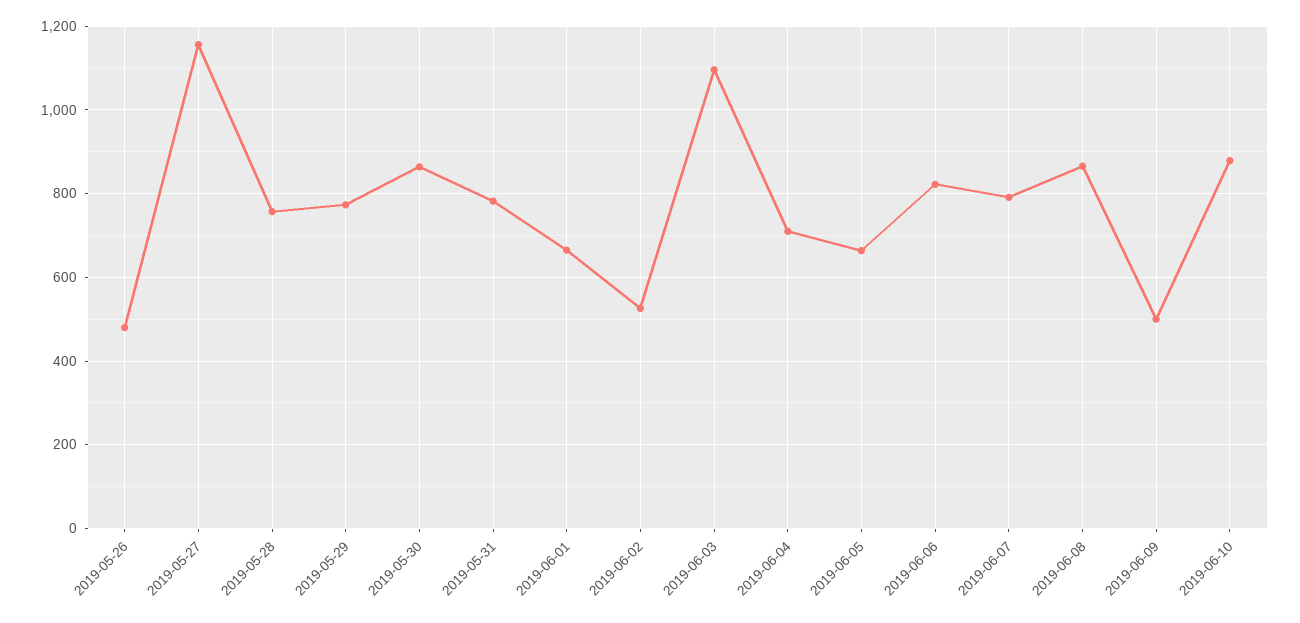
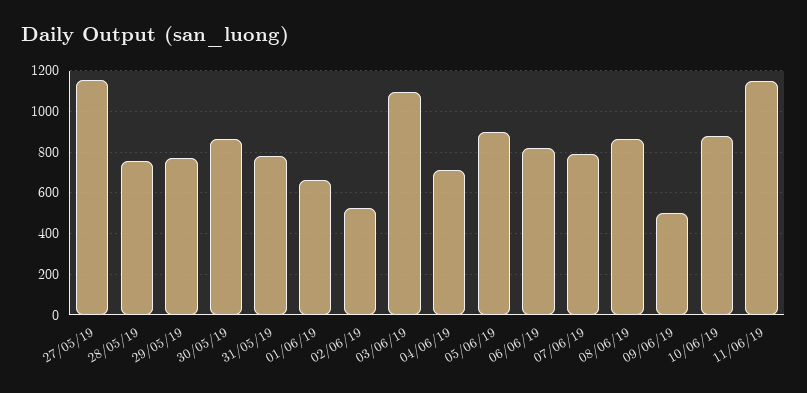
2019-05-26: 480 -> none
2019-06-05: 660 -> 900
11/06/19: none -> 1150

